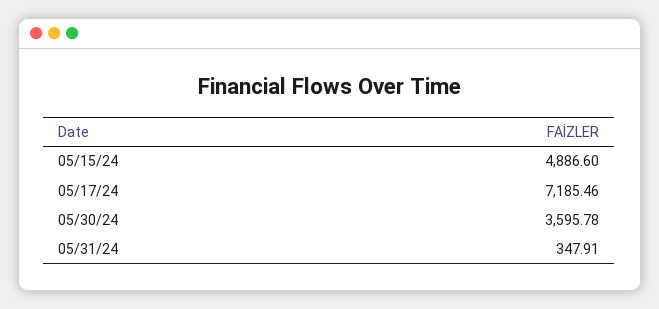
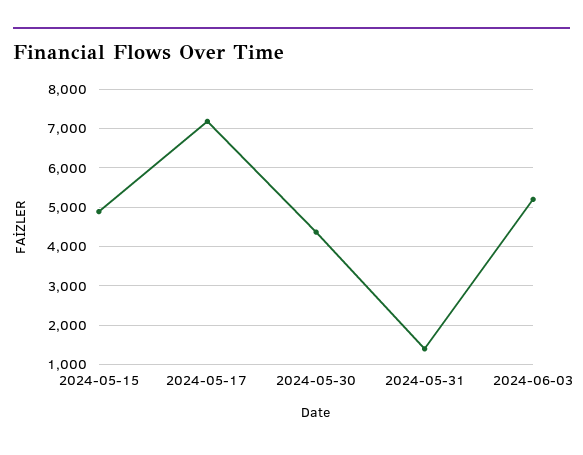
05/30/24: 3595.78 -> 4400
05/31/24: 347.91 -> 1400
2024-06-03: none -> 5200

